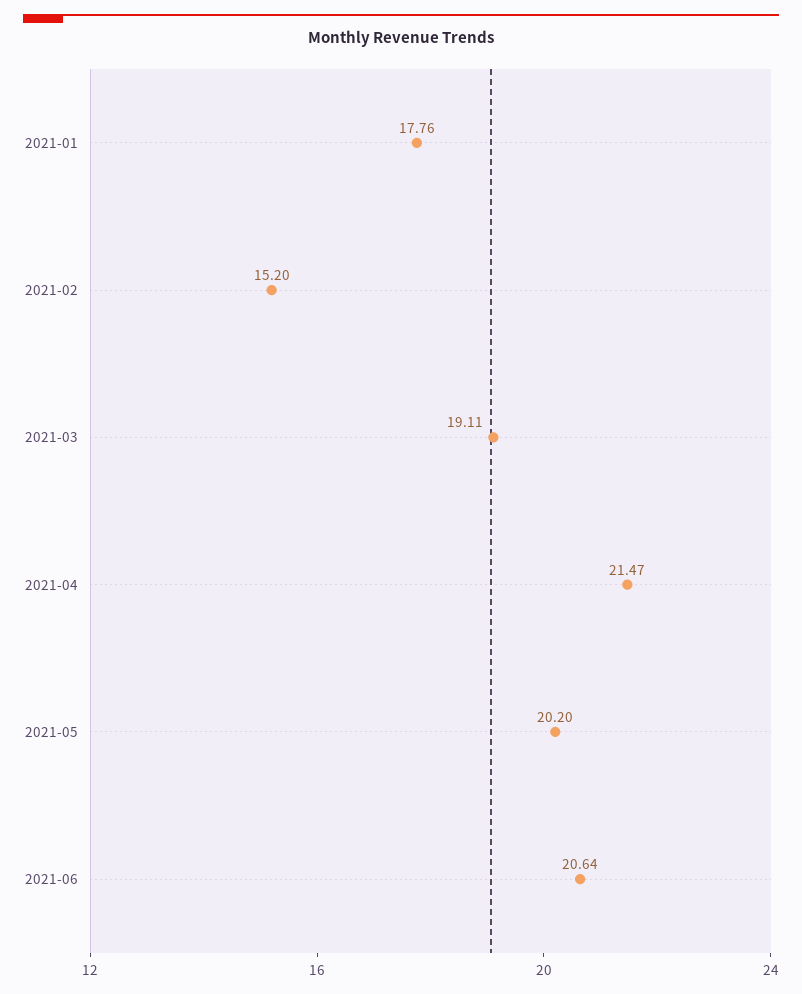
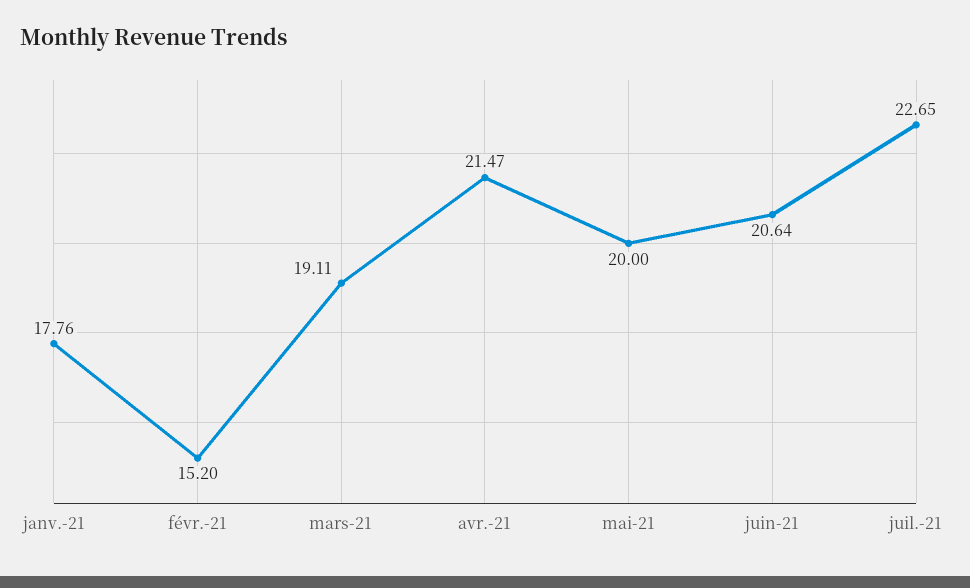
2021-05: 20.2 -> 20
juil.-21: none -> 22.65

